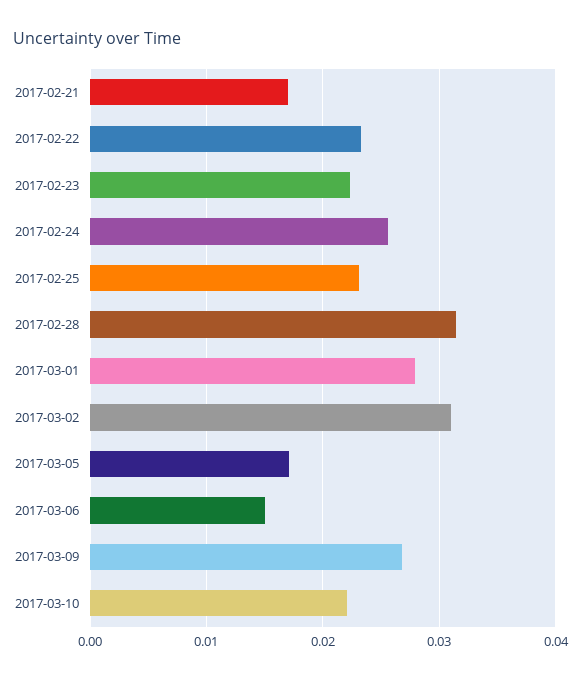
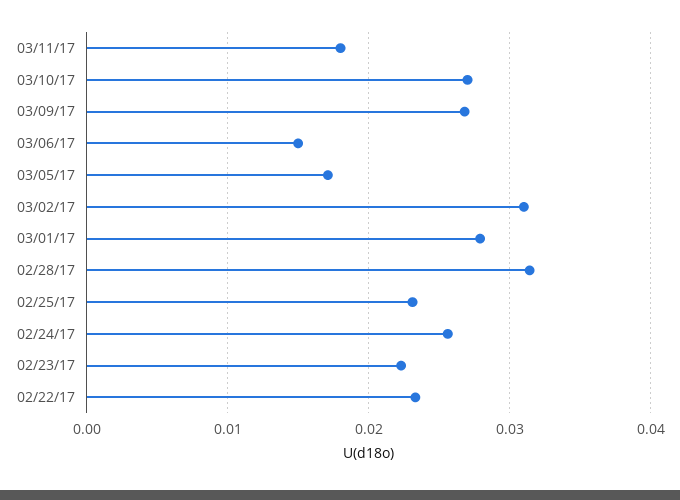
2017-02-21: 0.017 -> none
2017-03-10: 0.022 -> 0.027
03/11/17: none -> 0.018

